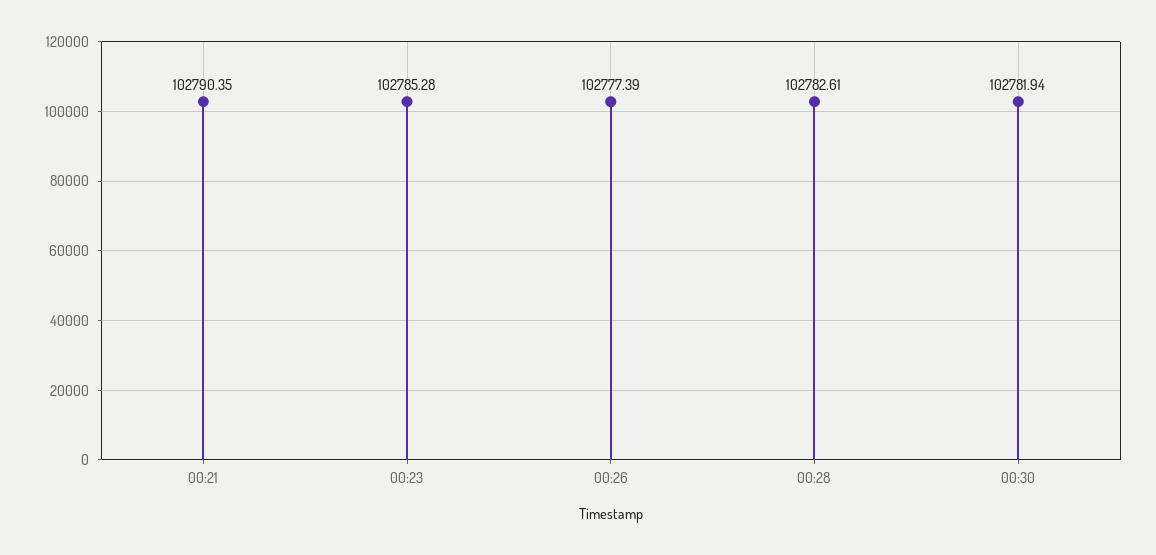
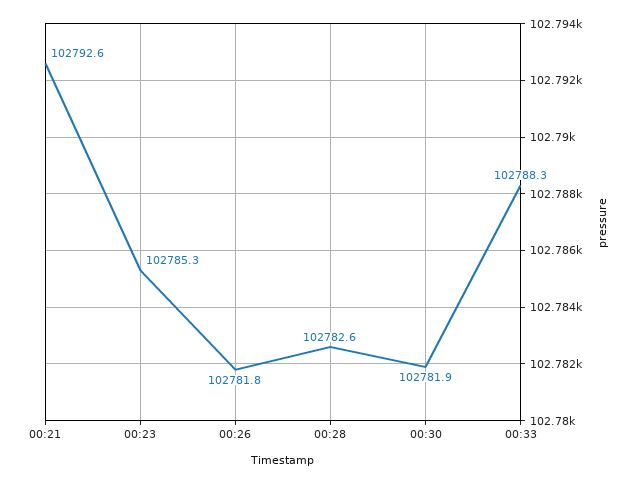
00:21: 102790.35 -> 102792.6
00:26: 102777.39 -> 102781.8
00:33: none -> 102788.3

